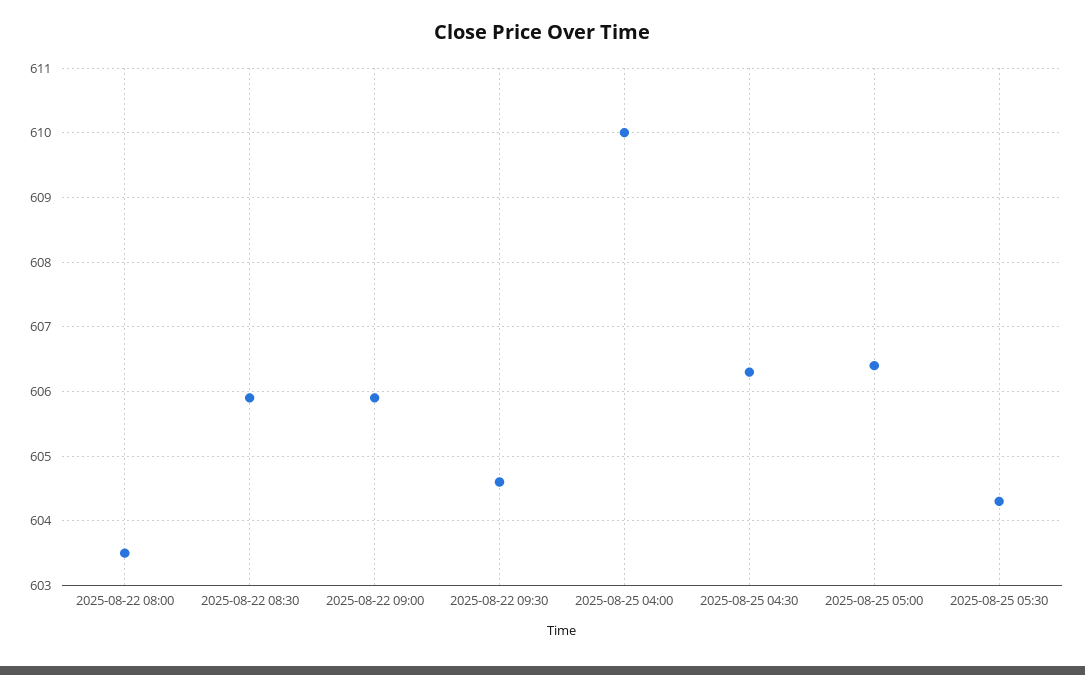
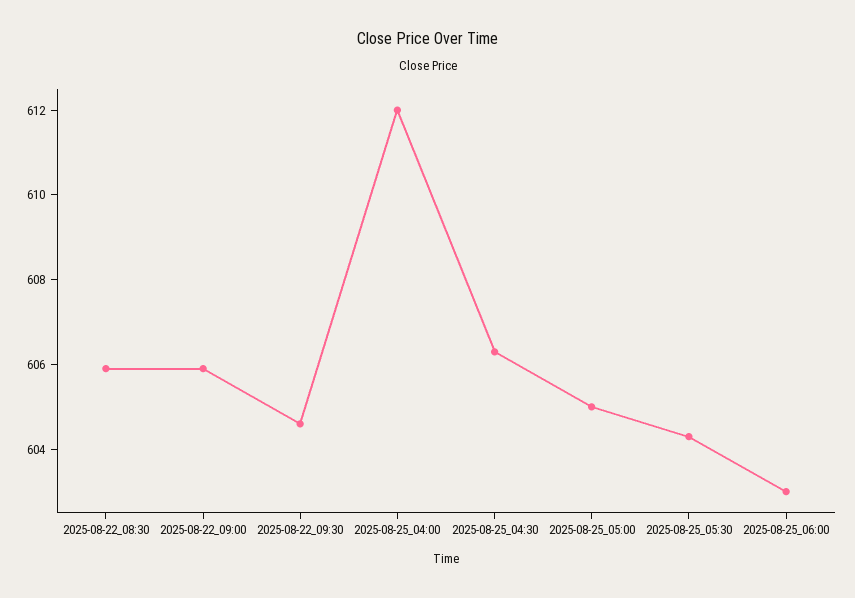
2025-08-22 08:00: 603.5 -> none
2025-08-25 04:00: 610 -> 612
2025-08-25 05:00: 606.4 -> 605
2025-08-25_06:00: none -> 603

